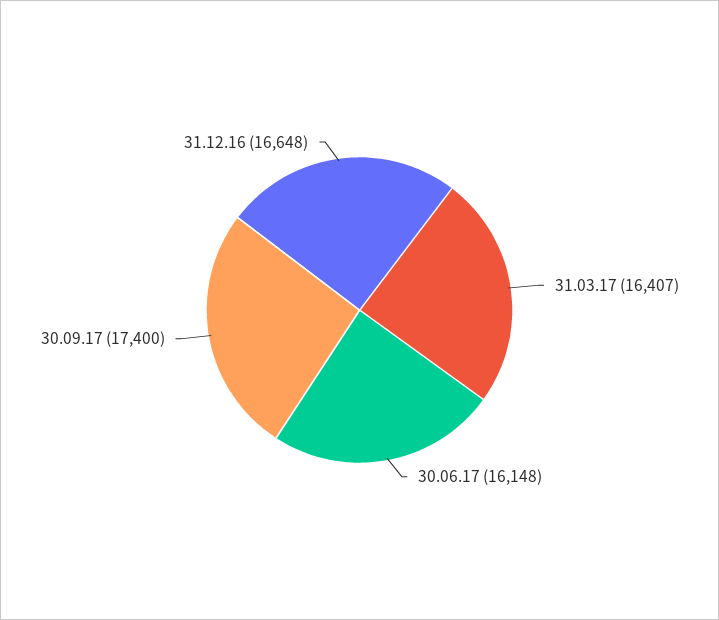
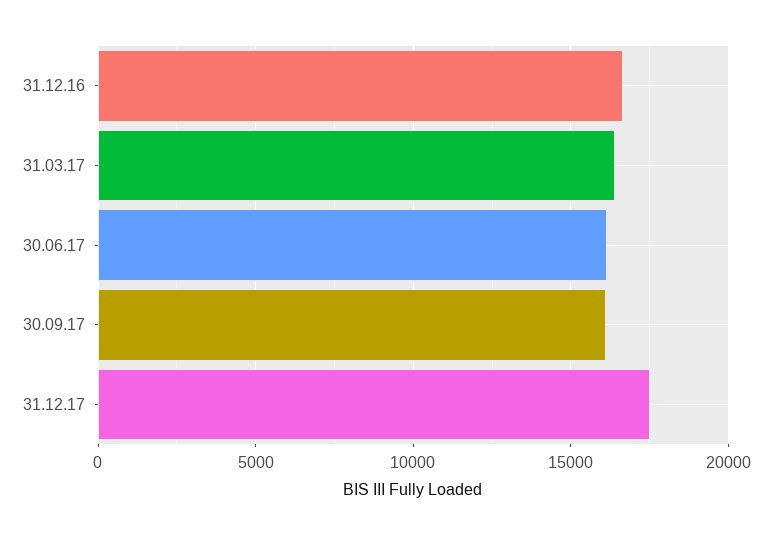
30.09.17: 17400 -> 16000
31.12.17: none -> 17500

